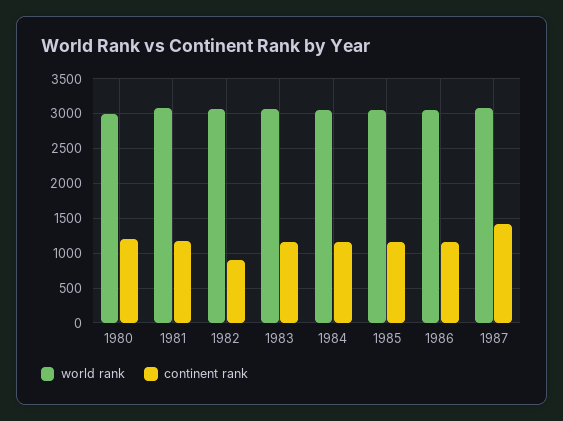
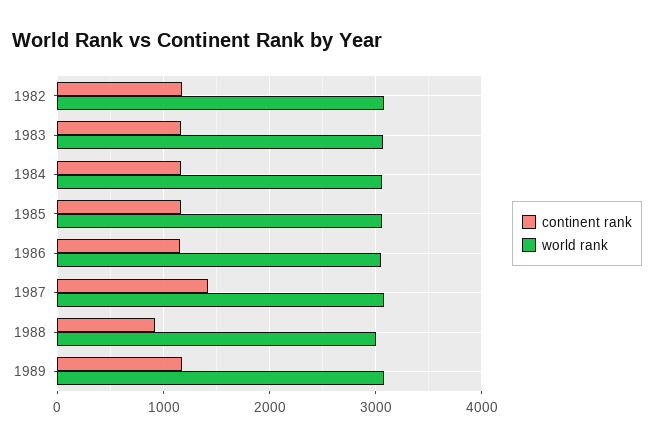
world rank, 1980: 3000 -> none
continent rank, 1980: 1200 -> none
world rank, 1981: 3100 -> none
continent rank, 1981: 1200 -> none
continent rank, 1982: 900 -> 1200
continent rank, 1988: none -> 900
world rank, 1988: none -> 3000
continent rank, 1989: none -> 1200
world rank, 1989: none -> 3100

